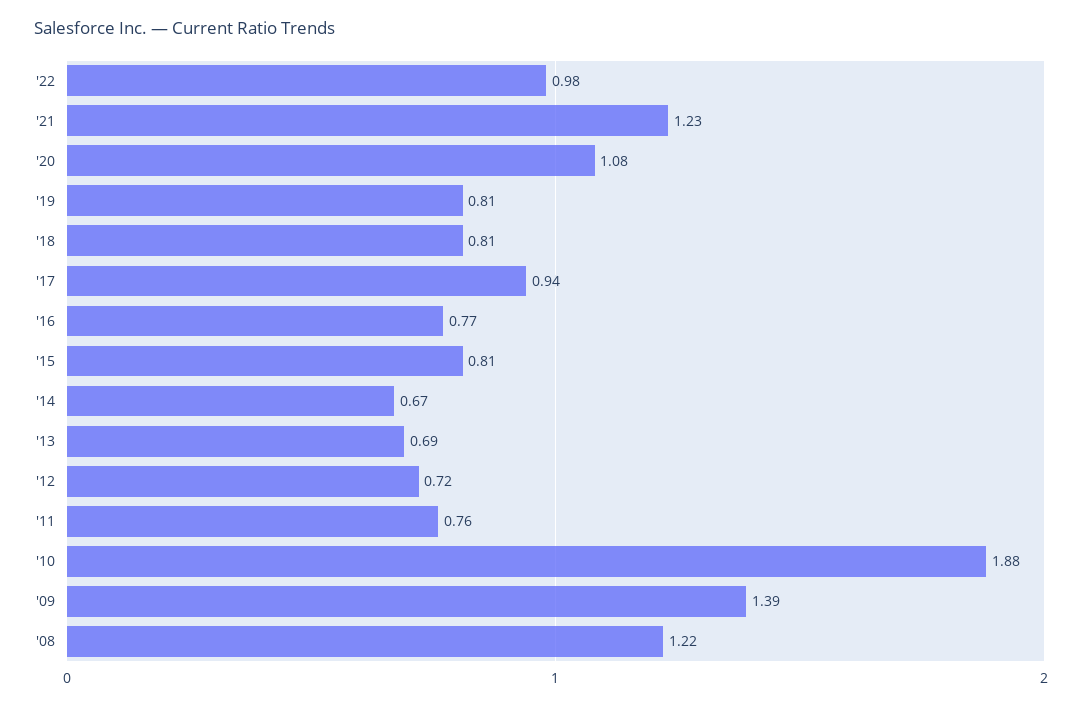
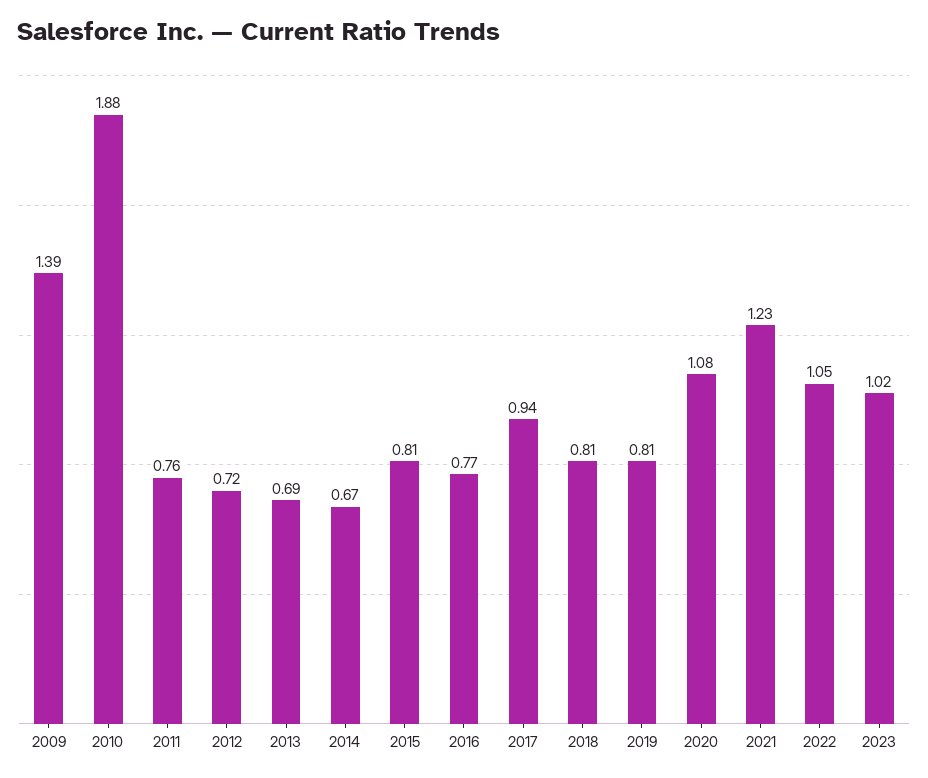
'22: 0.98 -> 1.05
'08: 1.22 -> none
2023: none -> 1.02

